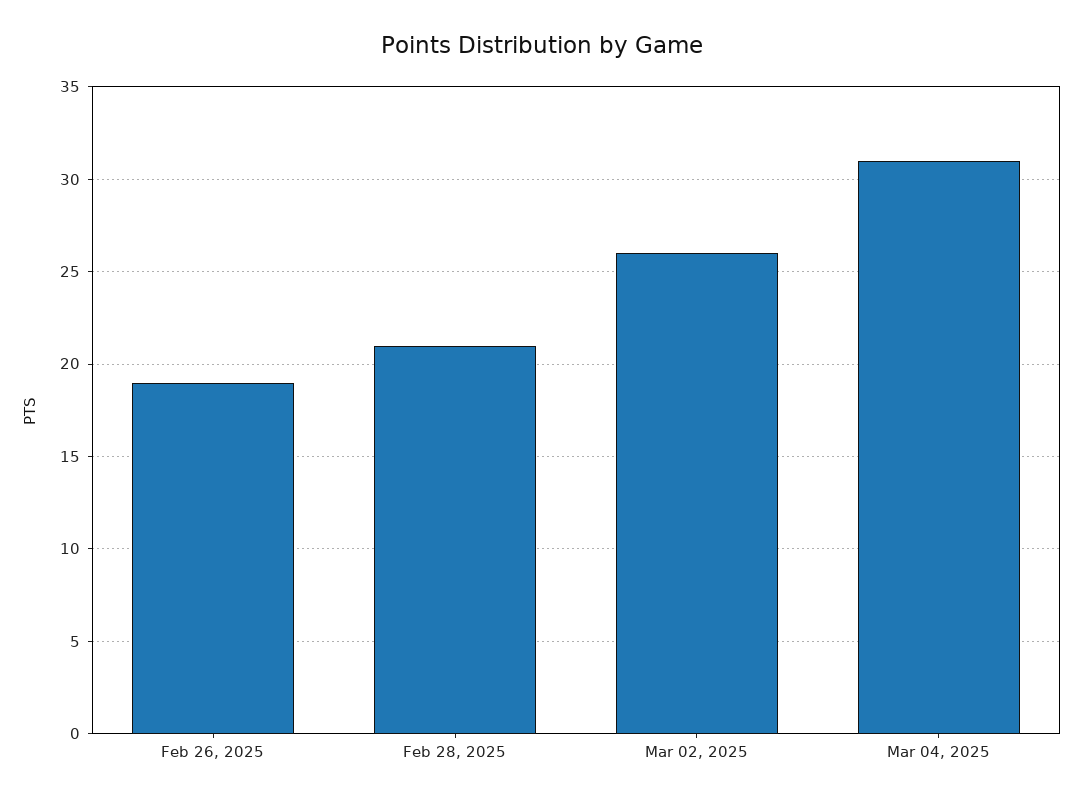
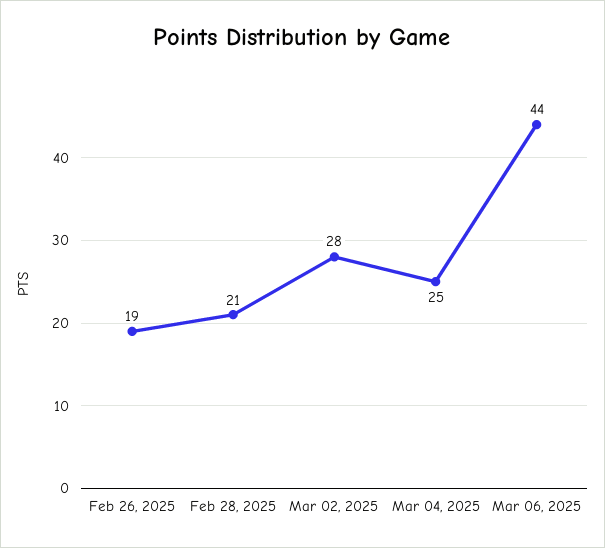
Mar 02, 2025: 26 -> 28
Mar 04, 2025: 31 -> 25
Mar 06, 2025: none -> 44

